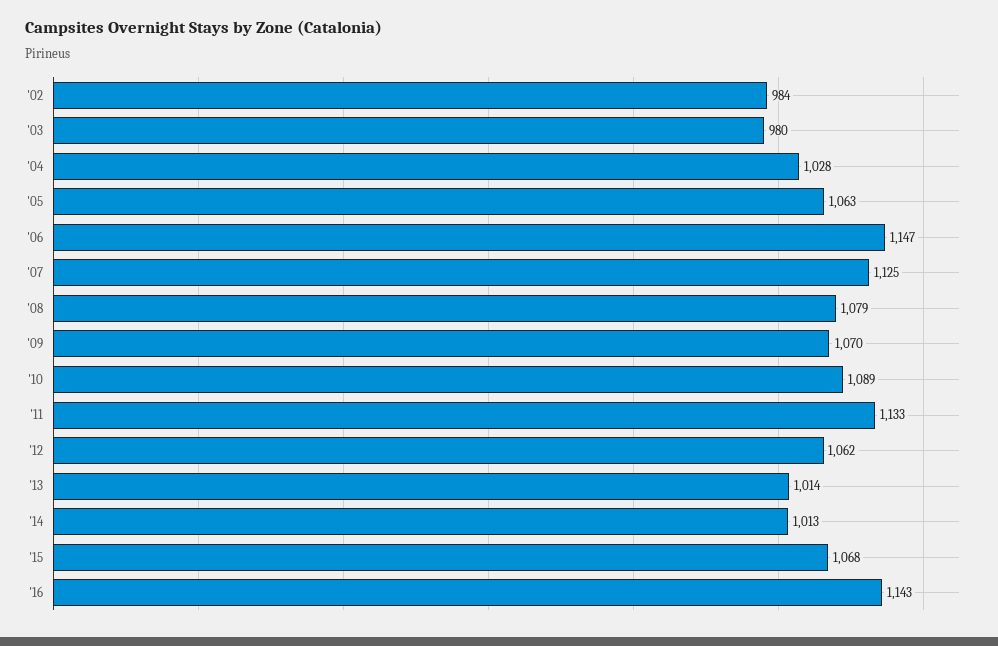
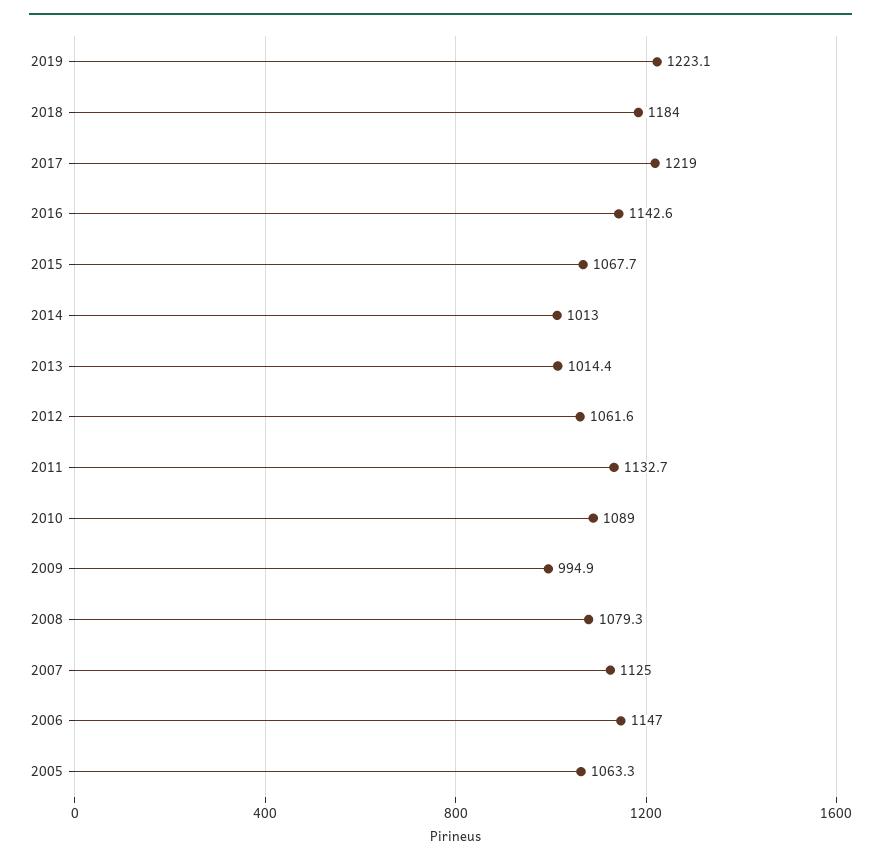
'02: 984 -> none
'03: 980 -> none
'04: 1028 -> none
'09: 1070 -> 994.9
2019: none -> 1223.1
2018: none -> 1184
2017: none -> 1219

